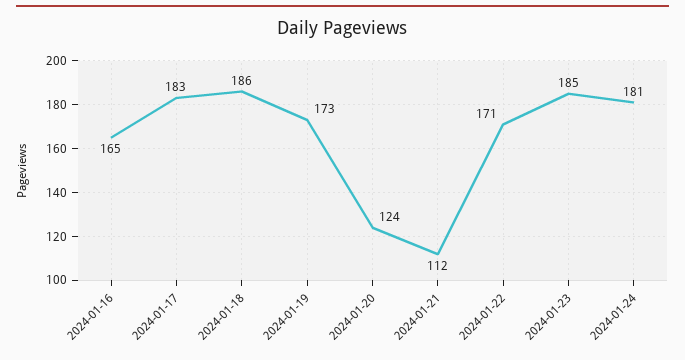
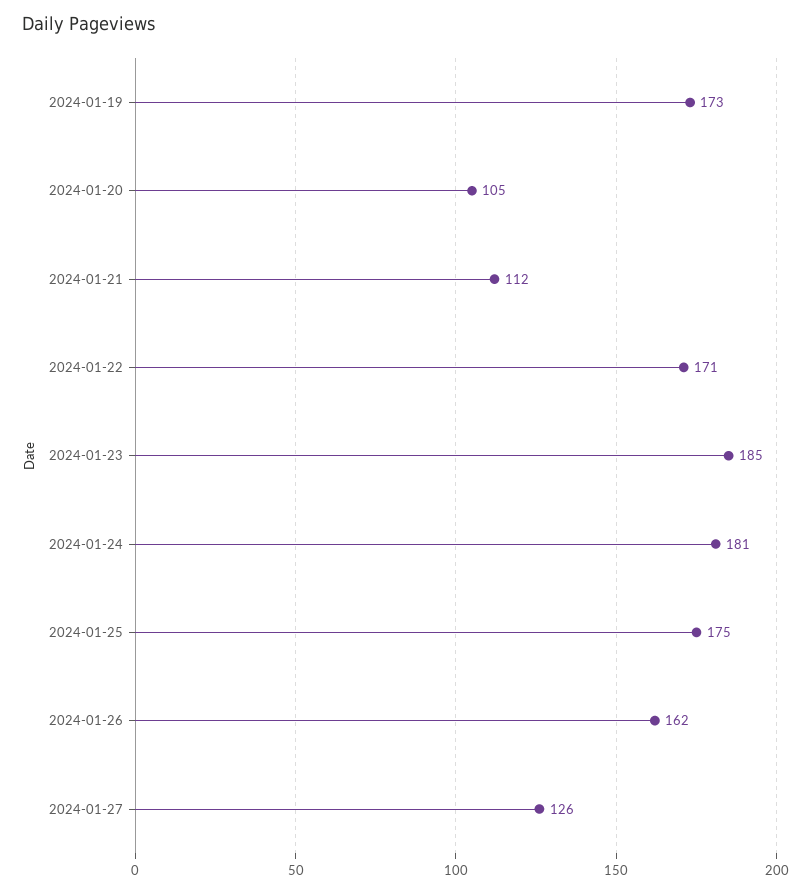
2024-01-16: 165 -> none
2024-01-17: 183 -> none
2024-01-18: 186 -> none
2024-01-20: 124 -> 105
2024-01-25: none -> 175
2024-01-26: none -> 162
2024-01-27: none -> 126

